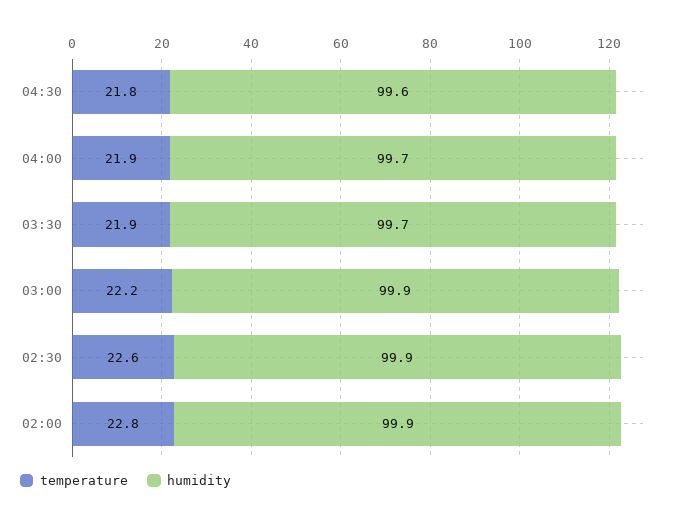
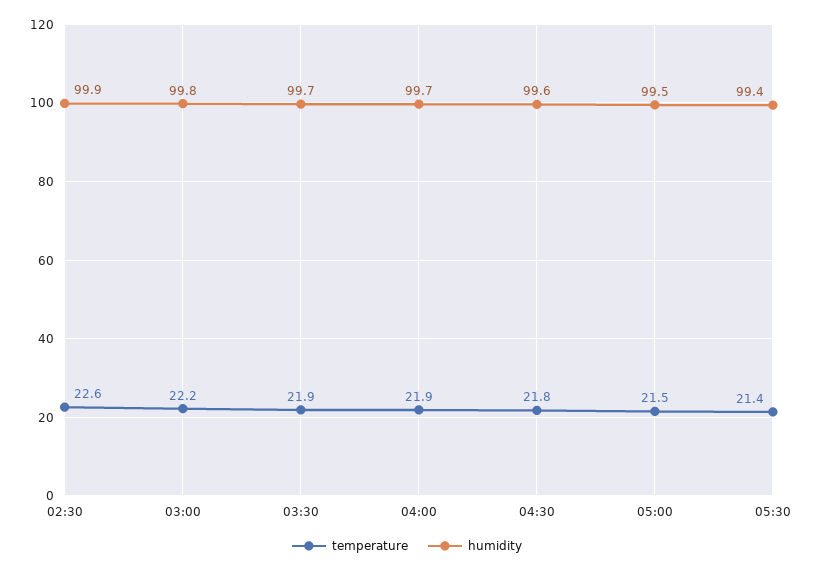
humidity, 03:00: 99.9 -> 99.8
temperature, 02:00: 22.8 -> none
humidity, 02:00: 99.9 -> none
temperature, 05:00: none -> 21.5
humidity, 05:00: none -> 99.5
temperature, 05:30: none -> 21.4
humidity, 05:30: none -> 99.4

